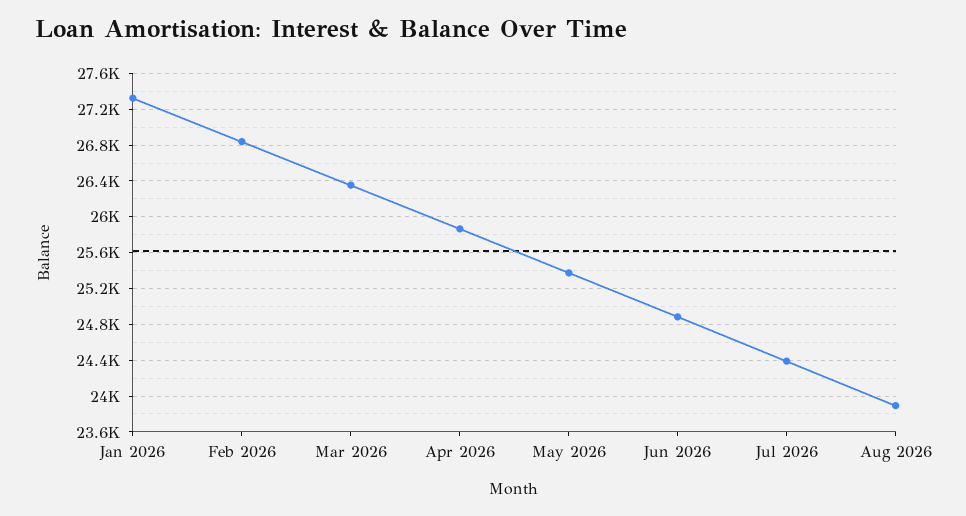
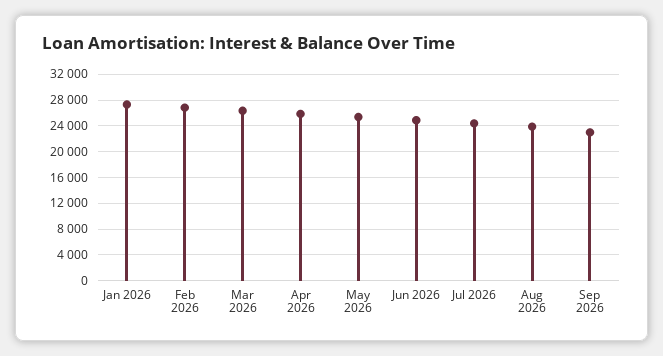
Sep 2026: none -> 23000

